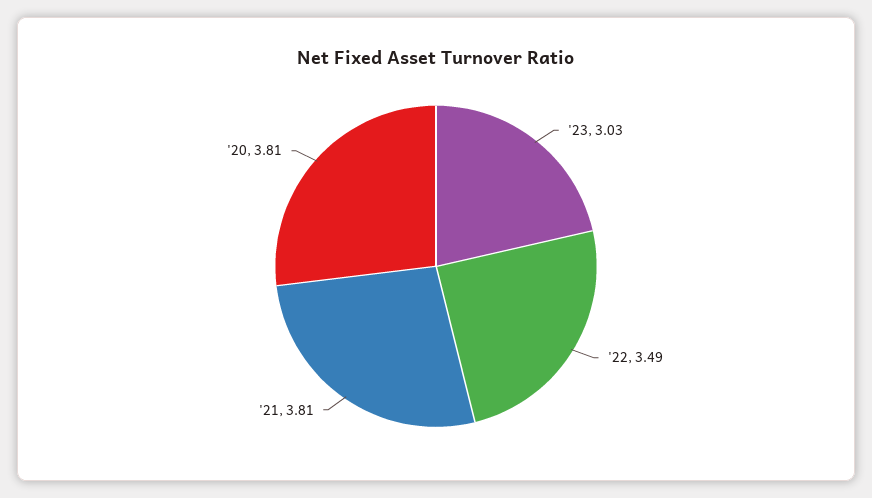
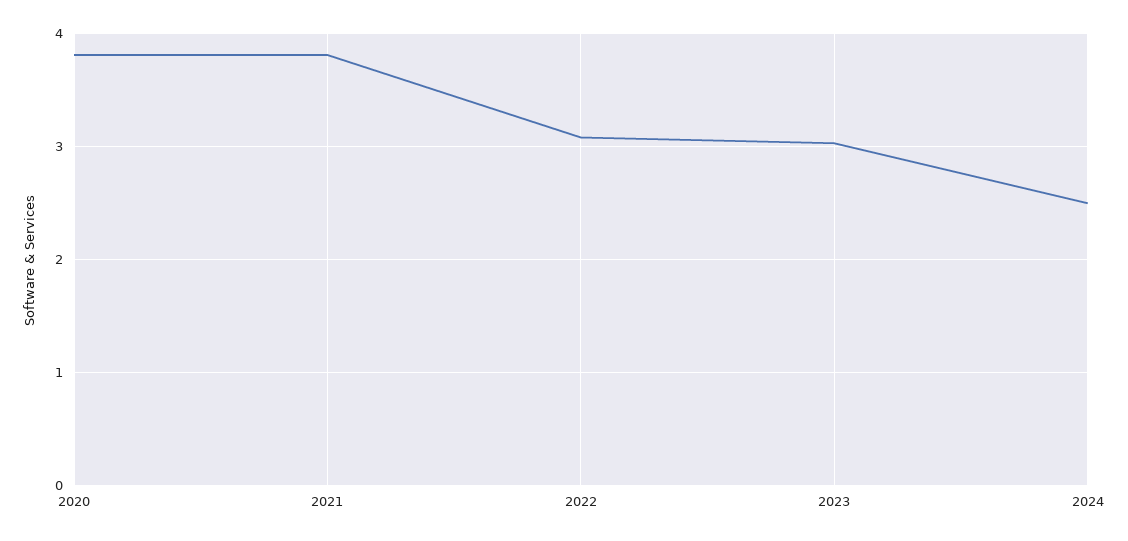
'22: 3.49 -> 3.1
2024: none -> 2.5

